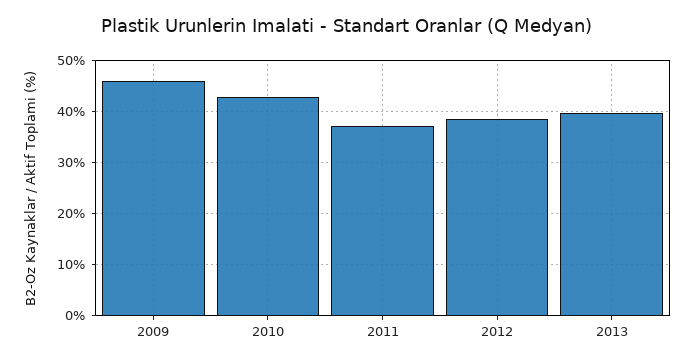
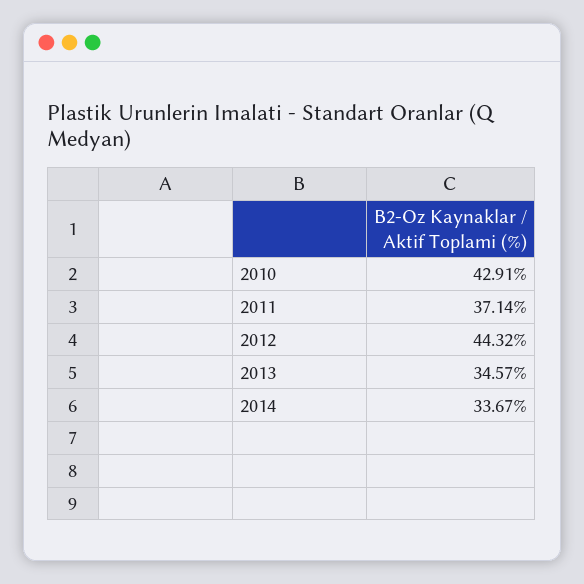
2009: 46 -> none
2012: 38 -> 44.32
2013: 40 -> 34.57
2014: none -> 33.67

